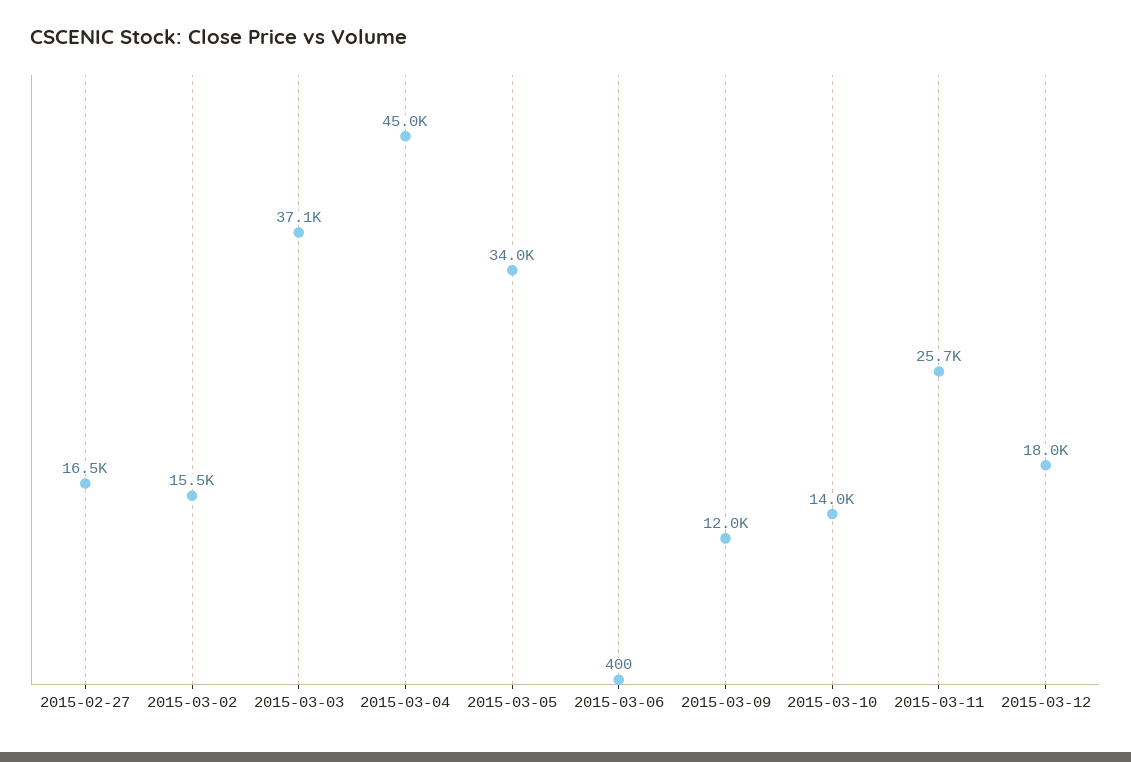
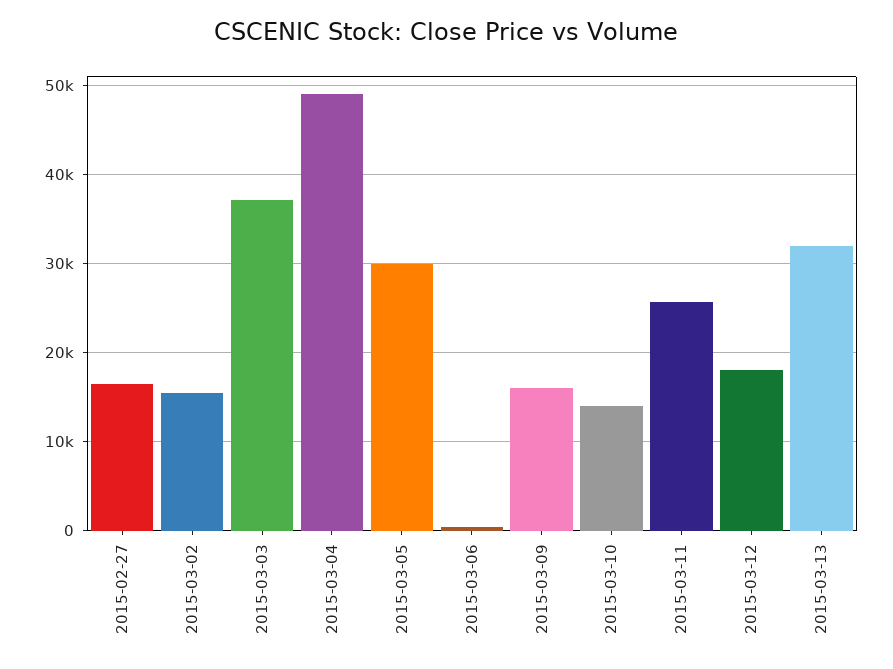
2015-03-04: 45000 -> 49000
2015-03-05: 34000 -> 30000
2015-03-09: 12000 -> 16000
2015-03-13: none -> 32000

